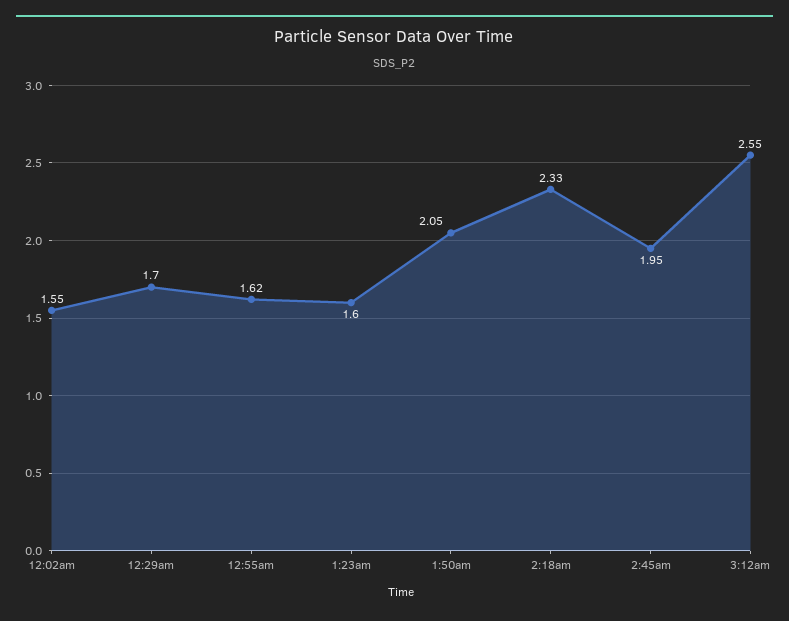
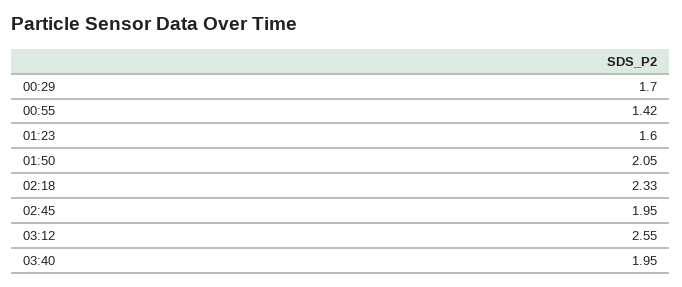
12:02am: 1.55 -> none
12:55am: 1.62 -> 1.42
03:40: none -> 1.95

